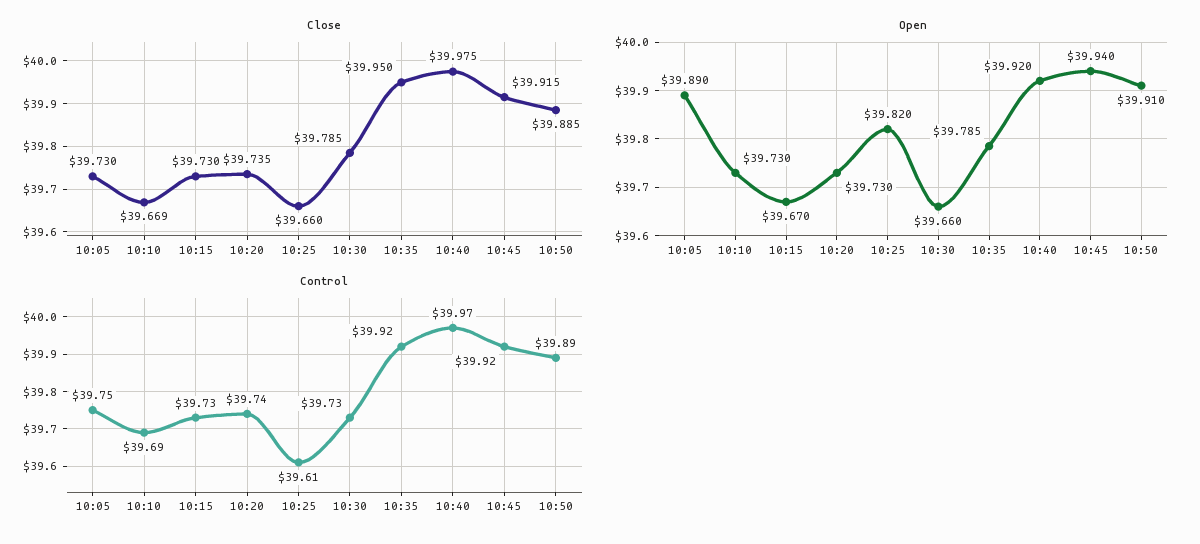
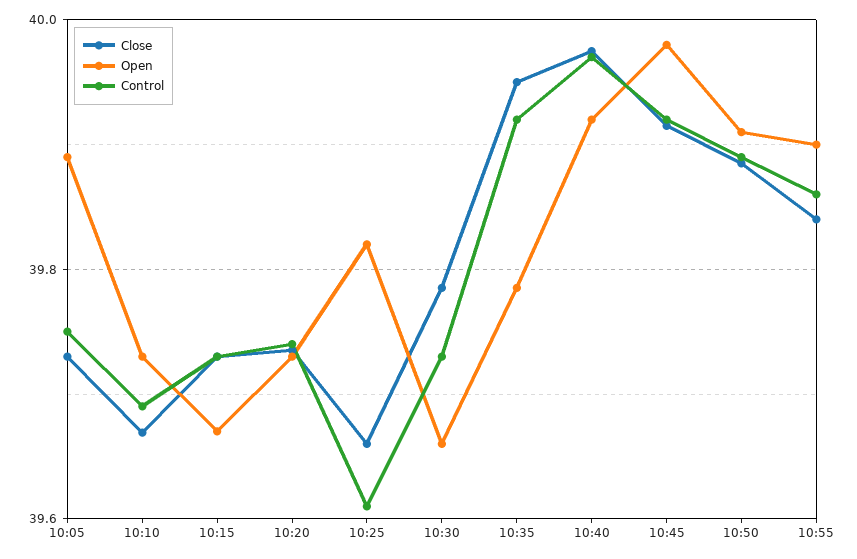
Open, 10:45: 39.94 -> 39.98
Close, 10:55: none -> 39.84
Open, 10:55: none -> 39.9
Control, 10:55: none -> 39.86

